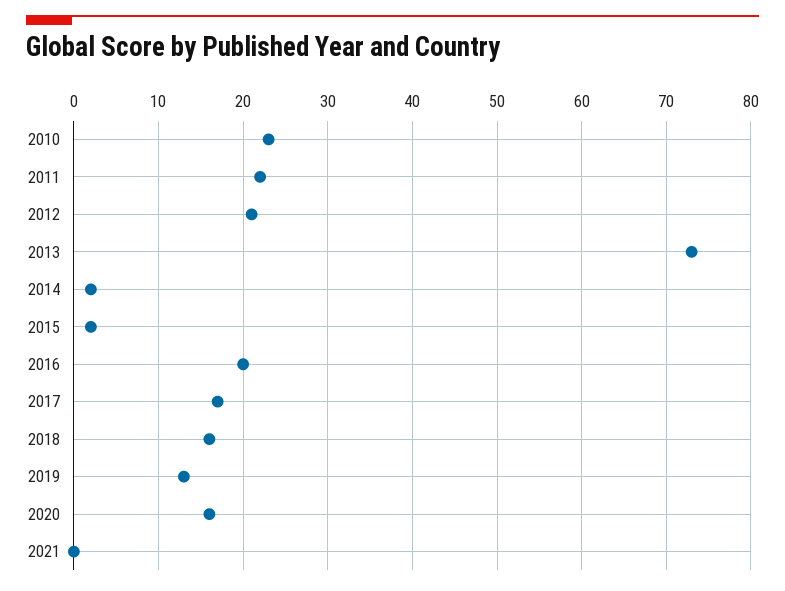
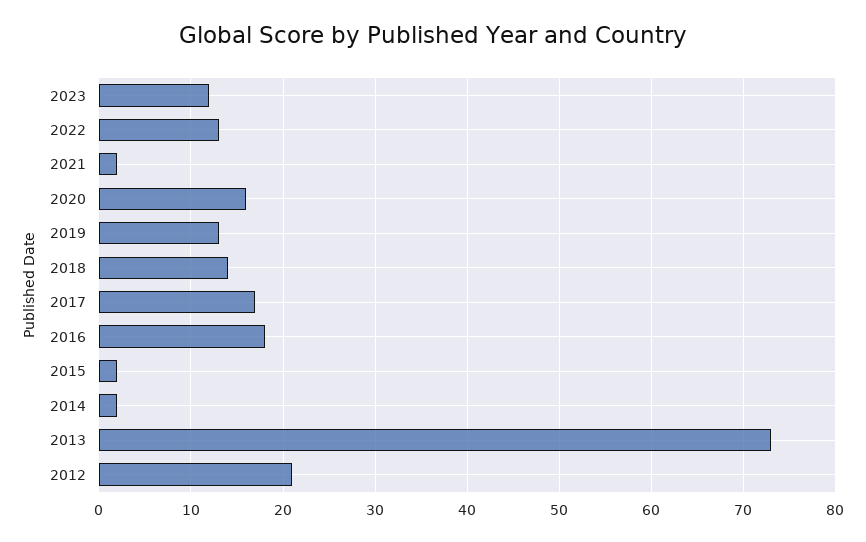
2010: 23 -> none
2011: 22 -> none
2016: 20 -> 18
2018: 16 -> 14
2021: 0 -> 2
2023: none -> 12
2022: none -> 13

